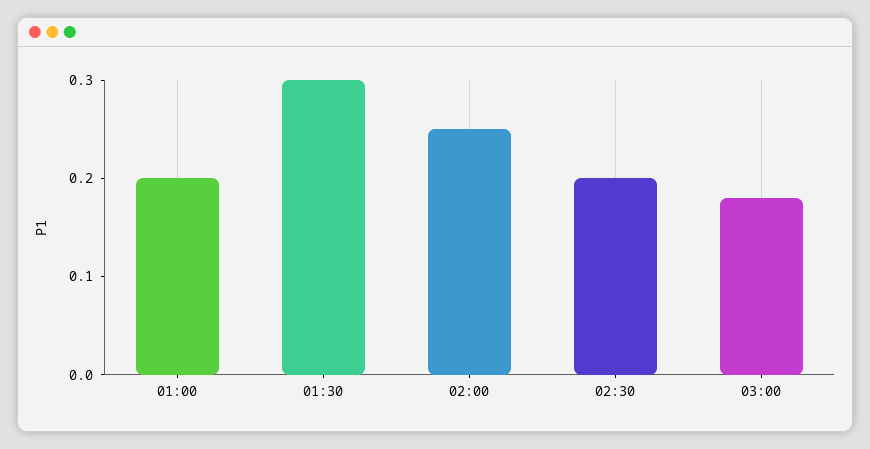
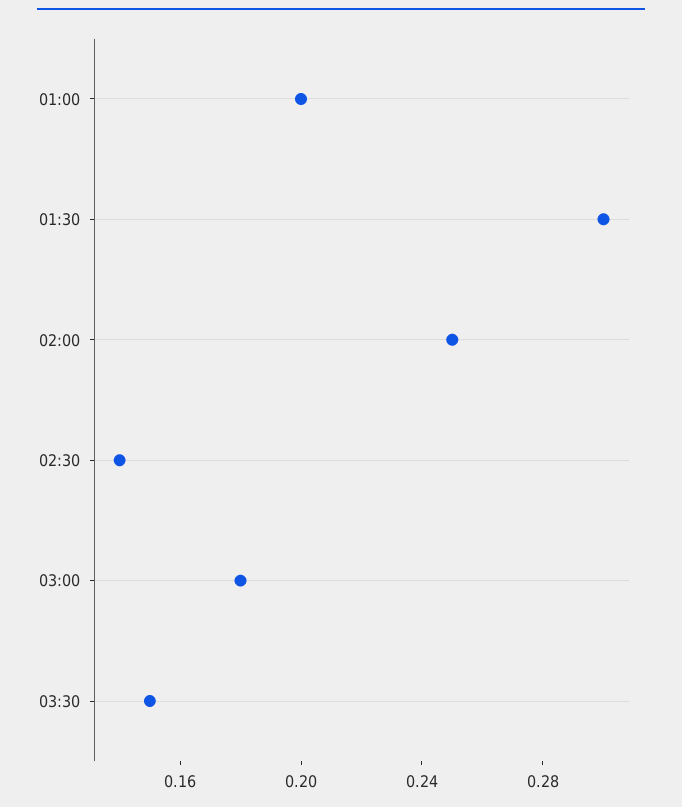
02:30: 0.2 -> 0.14
03:30: none -> 0.15

